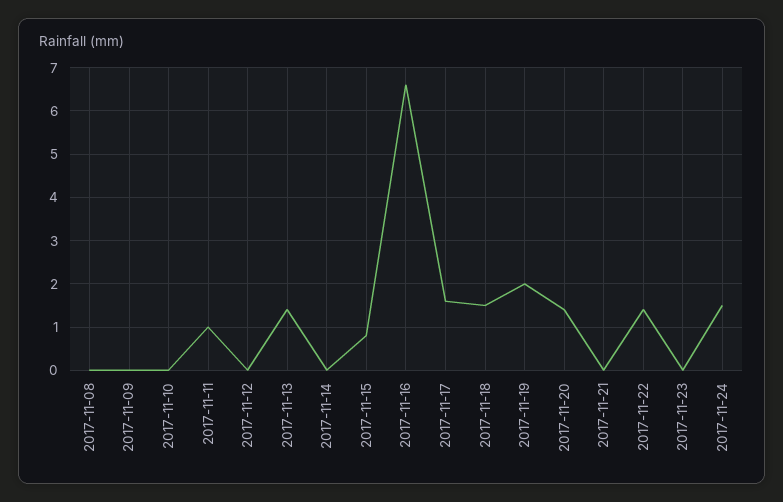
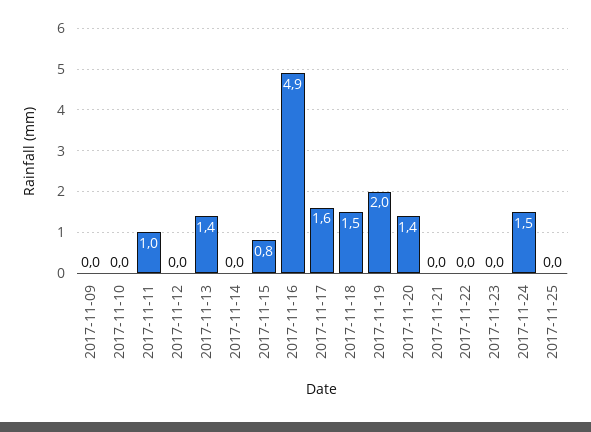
2017-11-08: 0 -> none
2017-11-16: 6.5 -> 4.9
2017-11-22: 1.5 -> 0
2017-11-25: none -> 0

